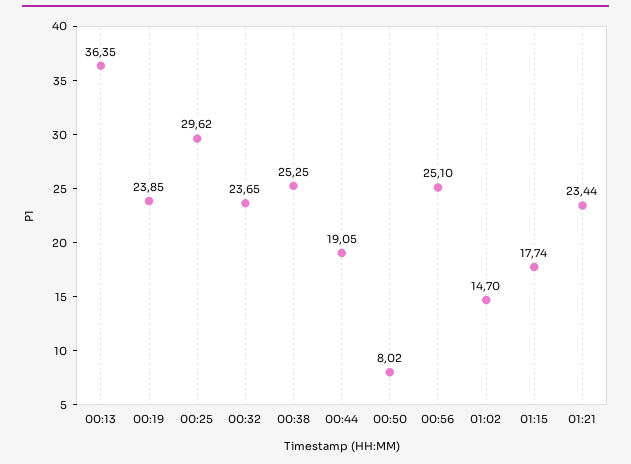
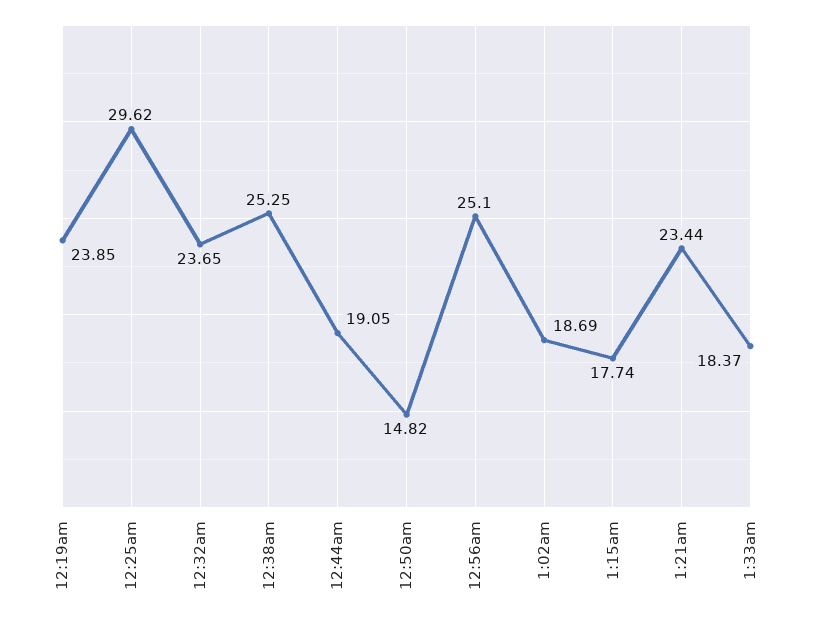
00:13: 36.35 -> none
00:50: 8.02 -> 14.82
01:02: 14.7 -> 18.69
1:33am: none -> 18.37

